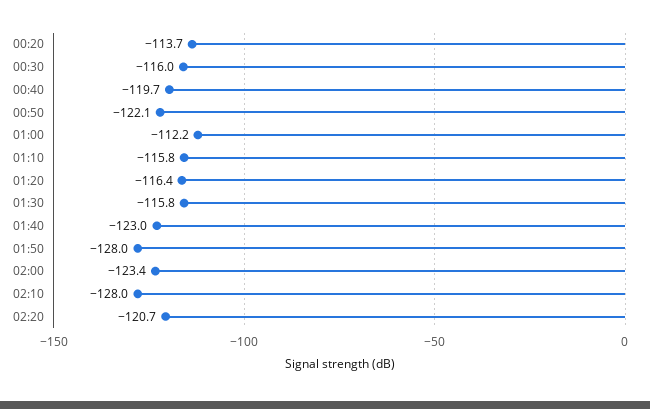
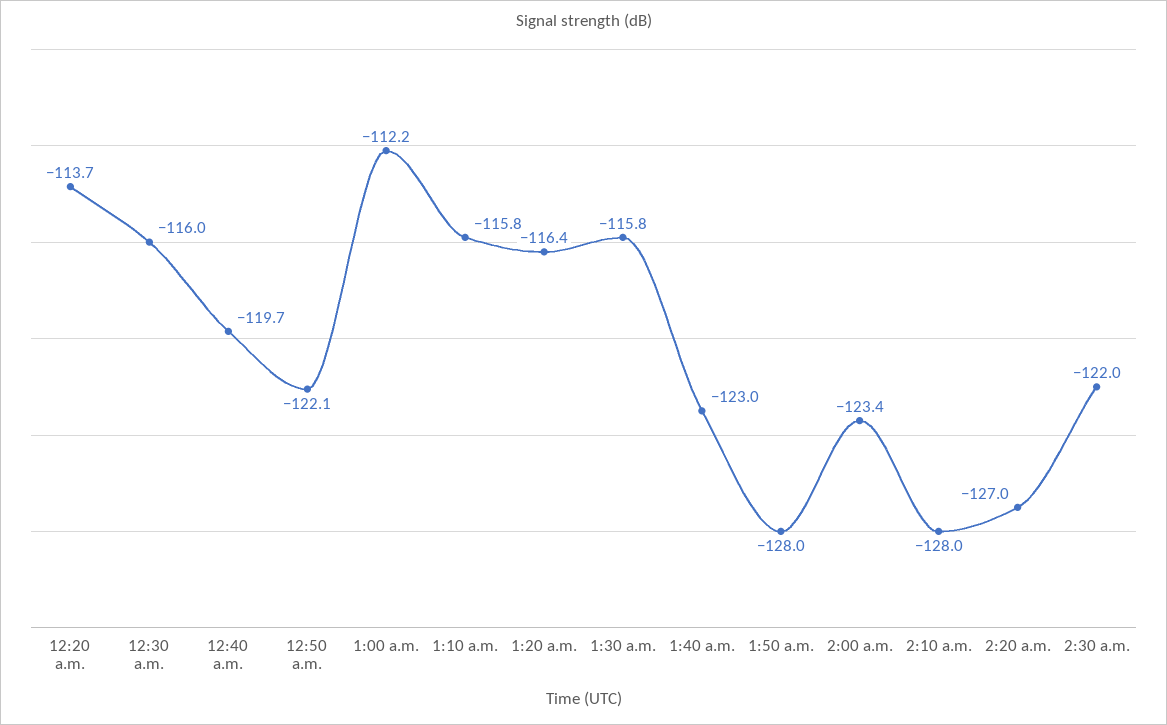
02:20: -120.7 -> -127
2:30 a.m.: none -> -122

